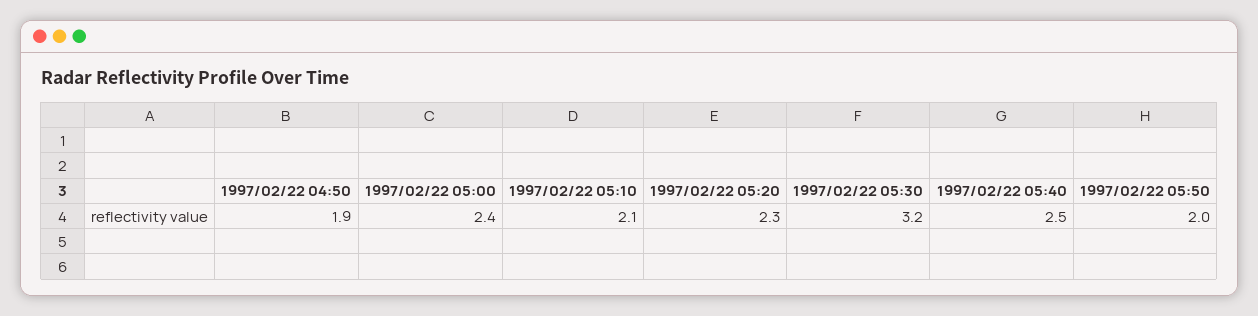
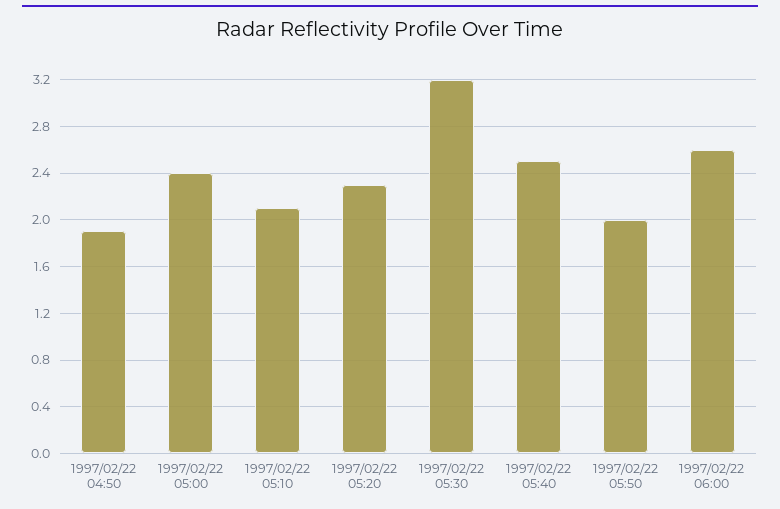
1997/02/22 06:00: none -> 2.6

